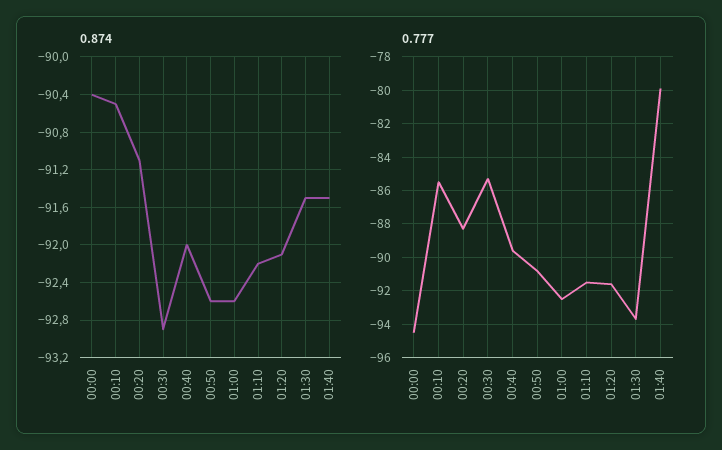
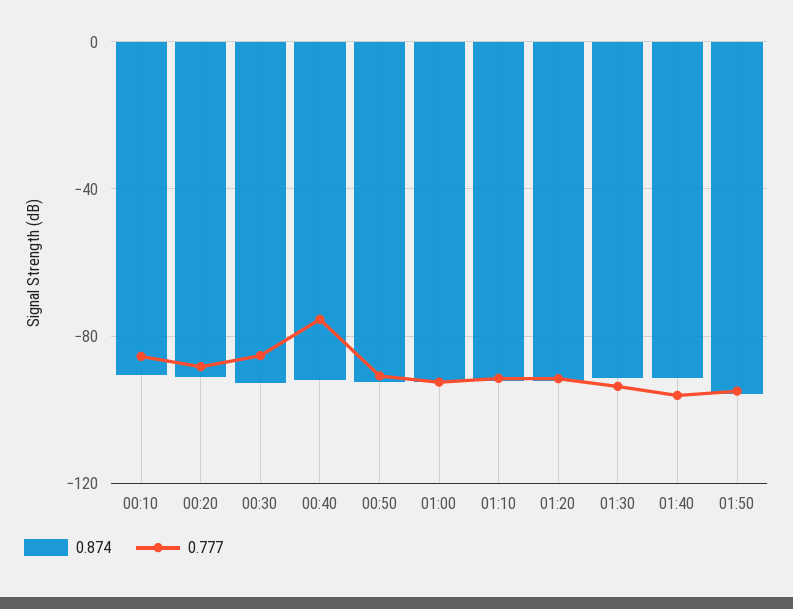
0.874, 00:00: -90.4 -> none
0.777, 00:00: -94.5 -> none
0.777, 00:40: -89.5 -> -75
0.777, 01:40: -80 -> -95
0.874, 01:50: none -> -95
0.777, 01:50: none -> -95

